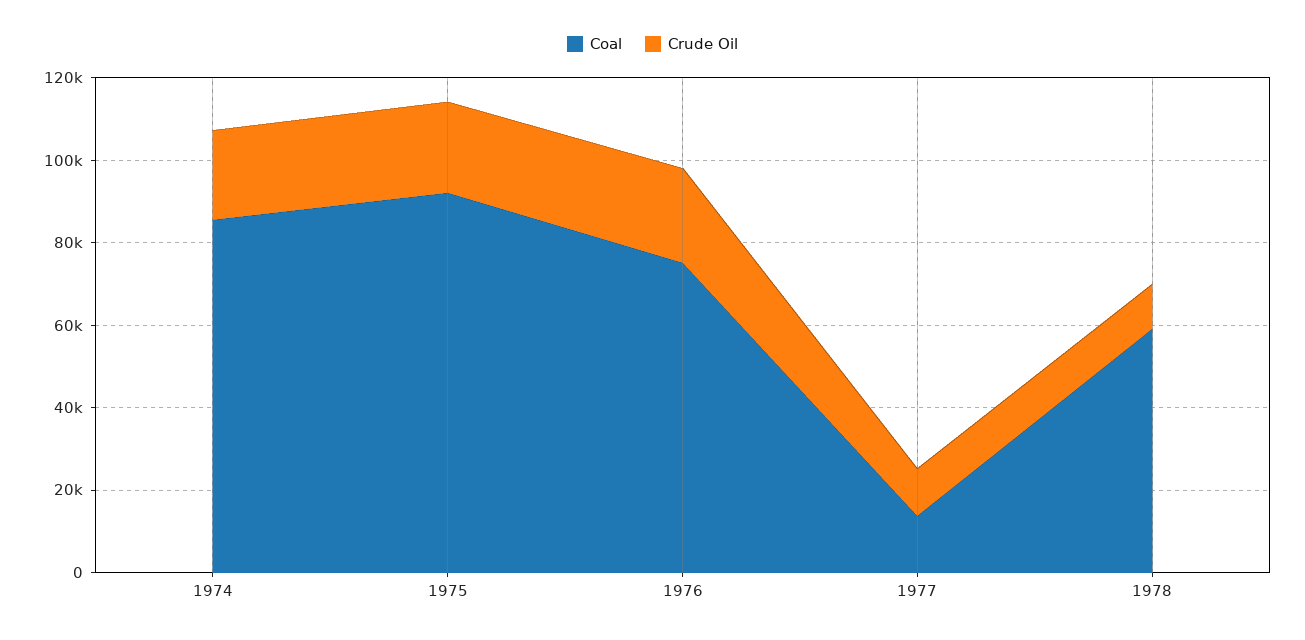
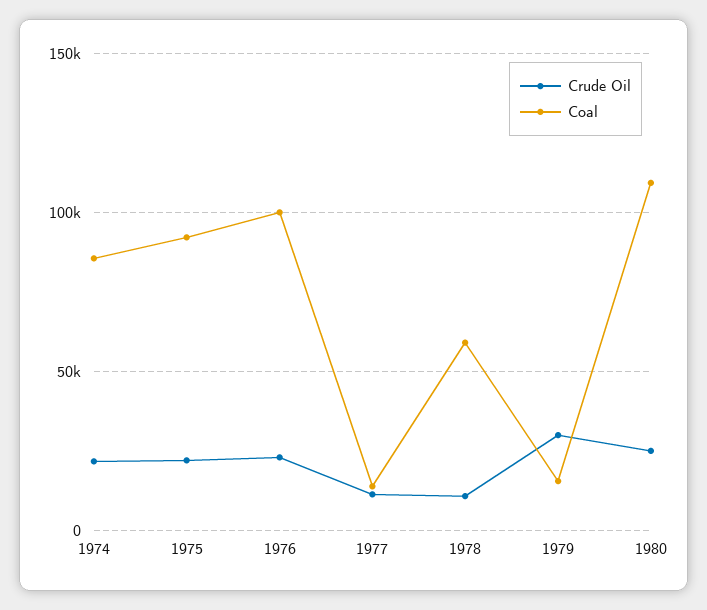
Coal, 1976: 75000 -> 100000
Crude Oil, 1979: none -> 30000
Coal, 1979: none -> 15000
Crude Oil, 1980: none -> 25000
Coal, 1980: none -> 110000

